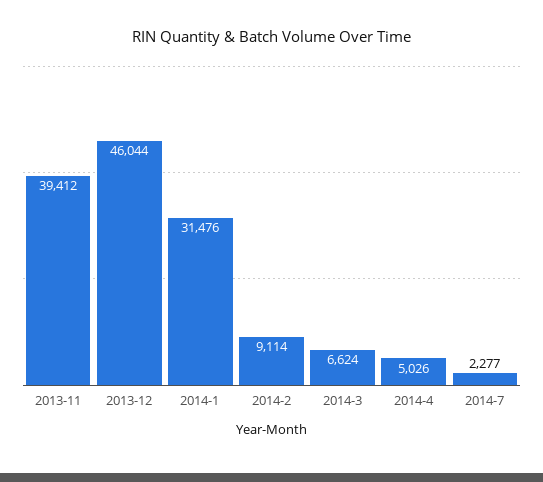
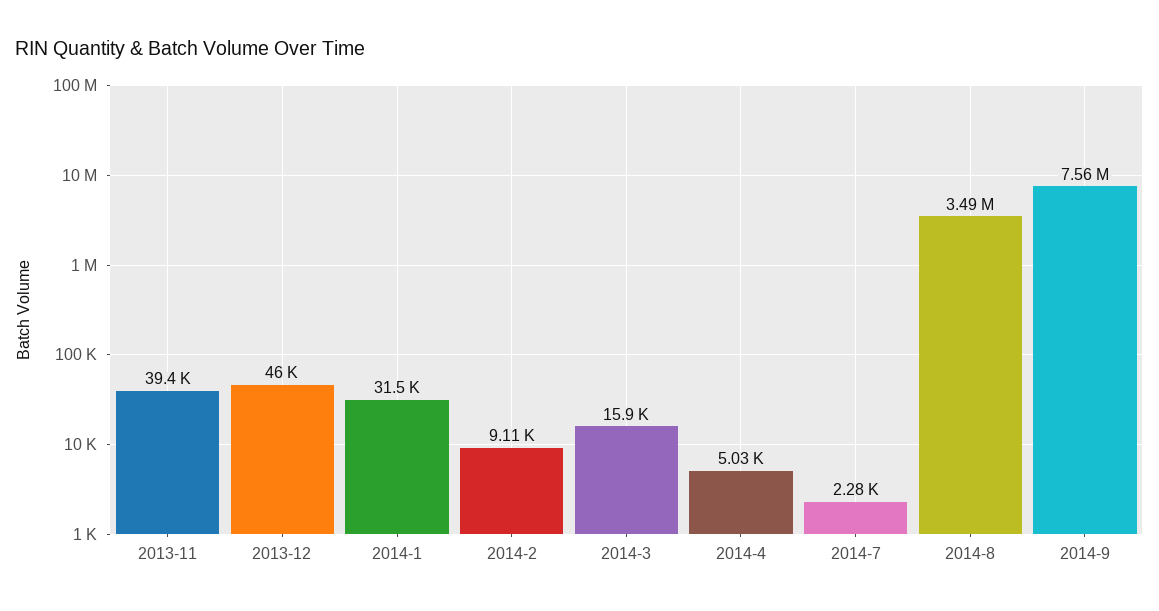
2014-3: 6624 -> 15900
2014-8: none -> 3490000
2014-9: none -> 7560000

